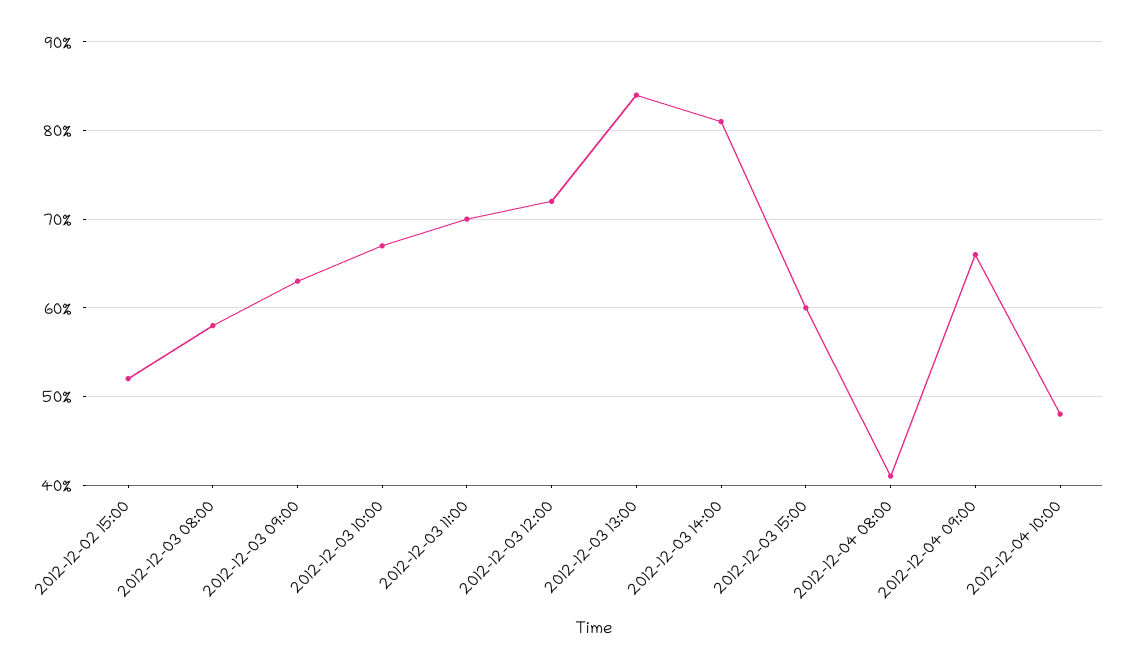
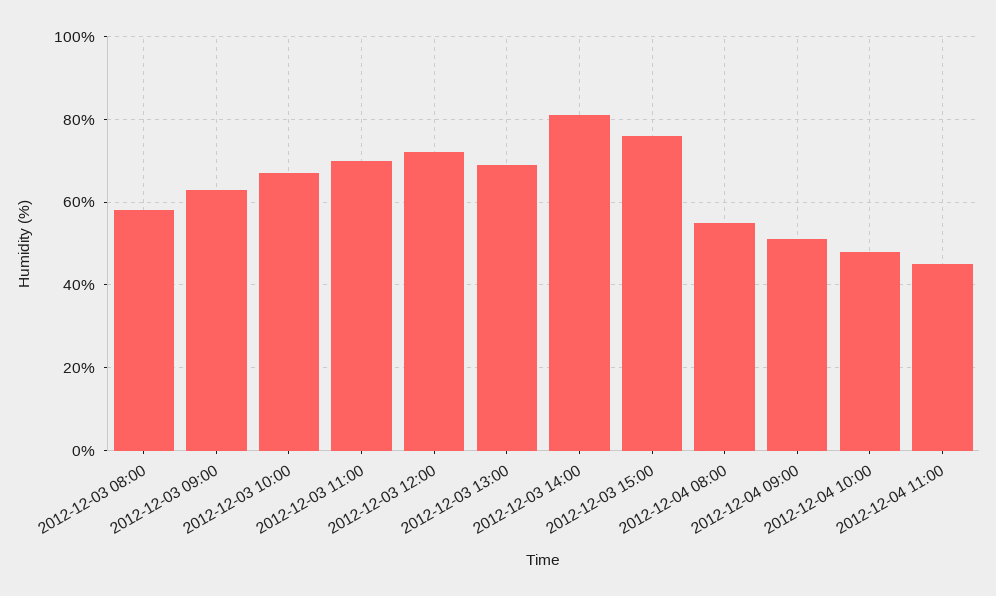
2012-12-02 15:00: 52 -> none
2012-12-03 13:00: 84 -> 70
2012-12-03 15:00: 60 -> 75
2012-12-04 08:00: 41 -> 55
2012-12-04 09:00: 66 -> 50
2012-12-04 11:00: none -> 45

